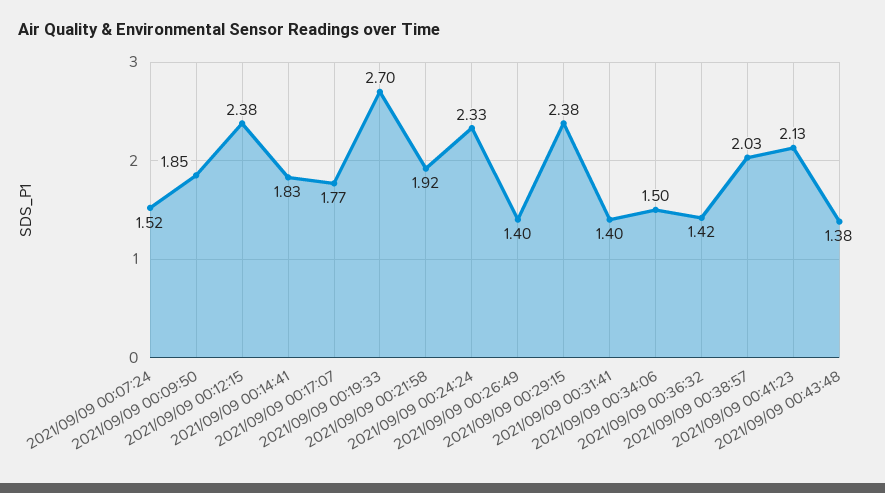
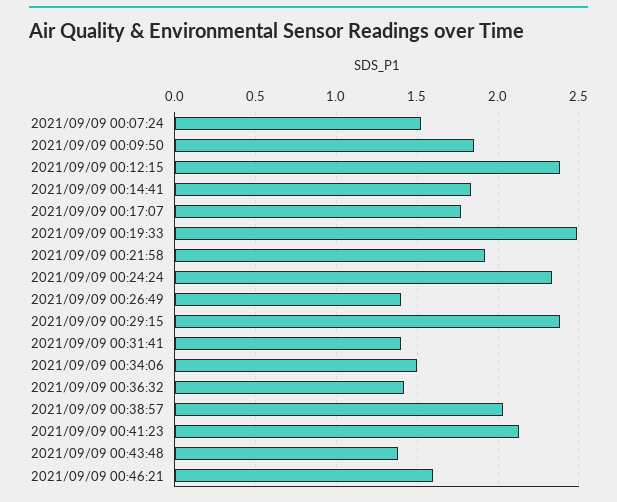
2021/09/09 00:19:33: 2.7 -> 2.5
2021/09/09 00:46:21: none -> 1.6

